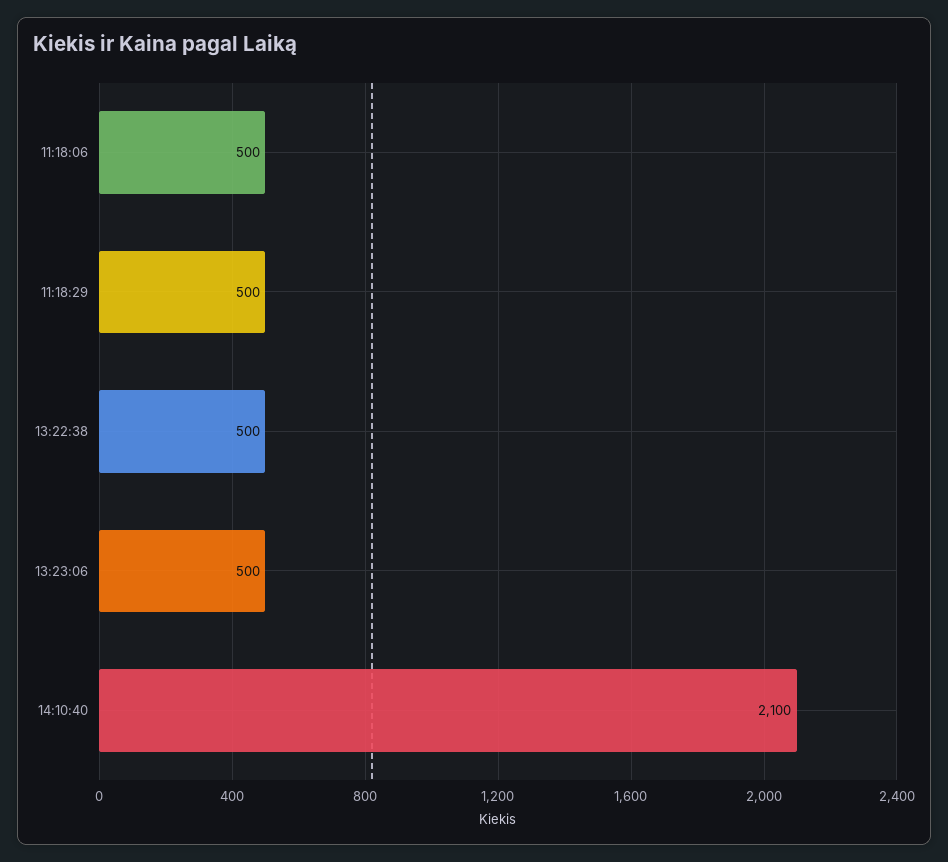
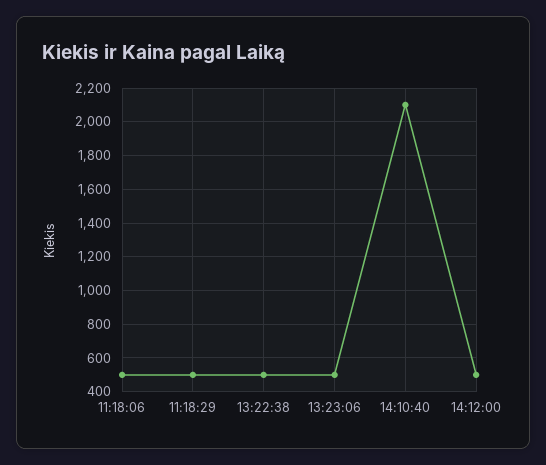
14:12:00: none -> 500

